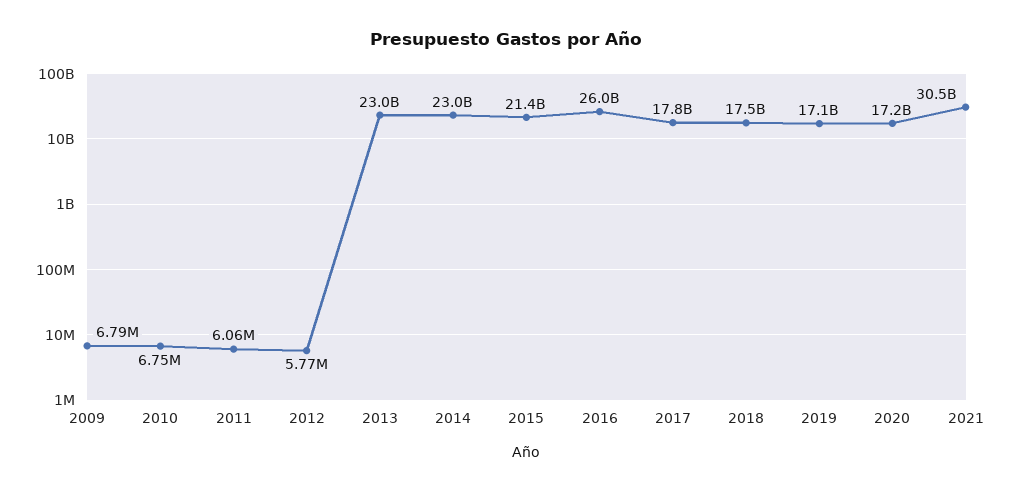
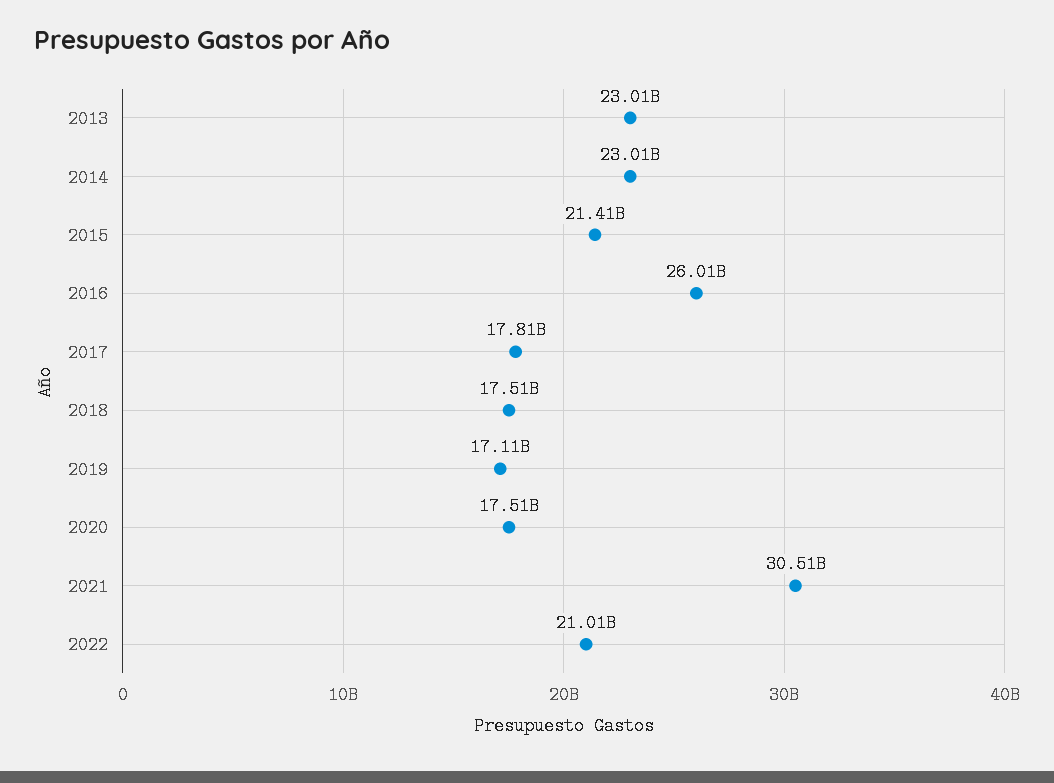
2009: 6790000 -> none
2010: 6750000 -> none
2011: 6060000 -> none
2012: 5770000 -> none
2020: 17200000000 -> 17510000000
2022: none -> 21010000000

